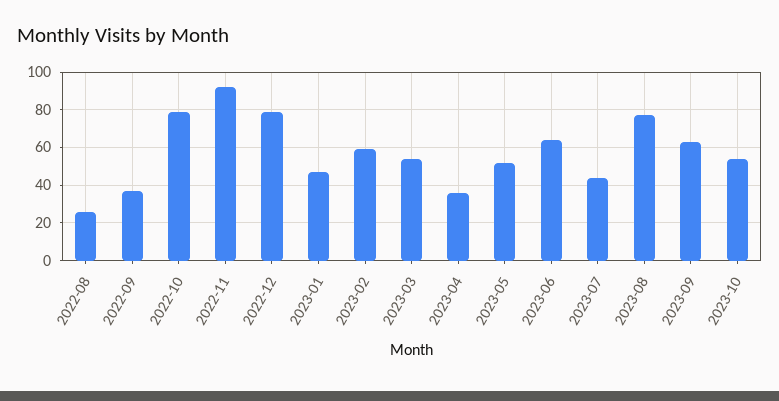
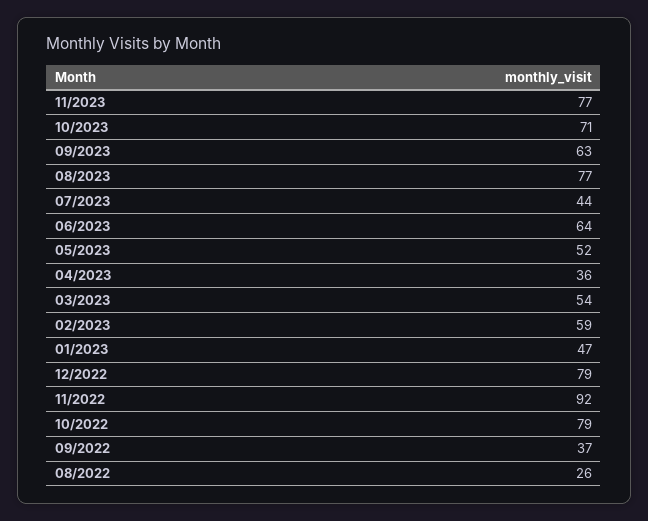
2023-10: 55 -> 71
11/2023: none -> 77

